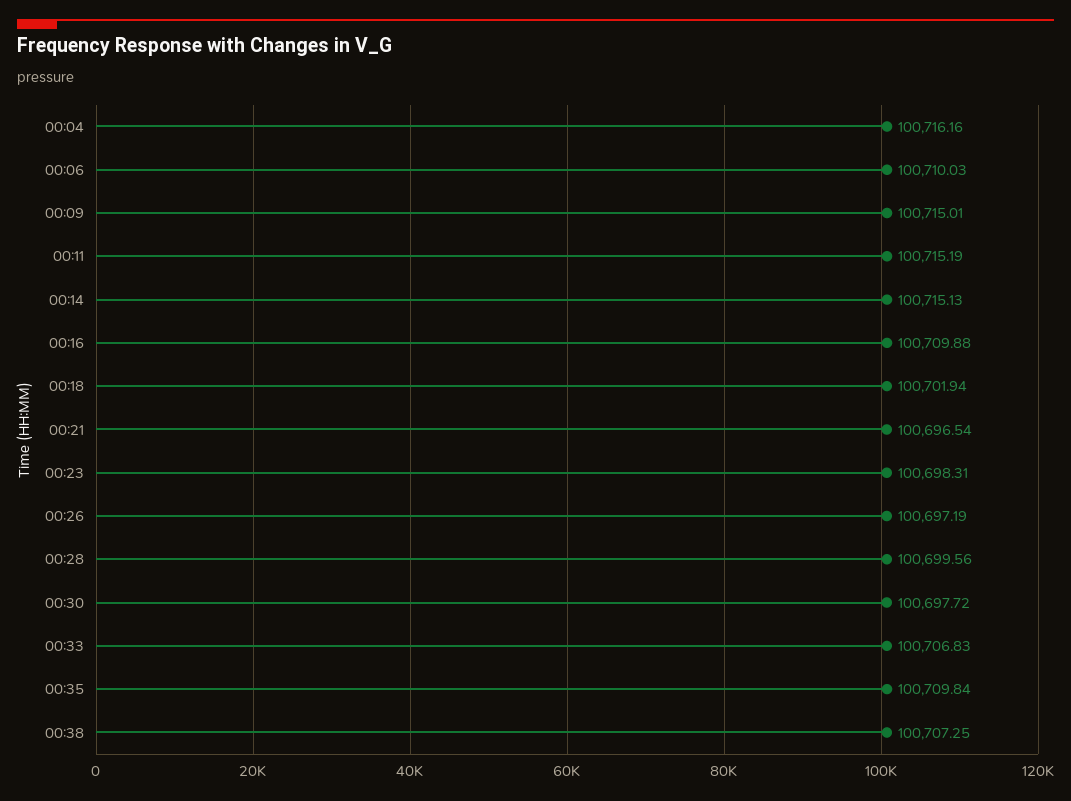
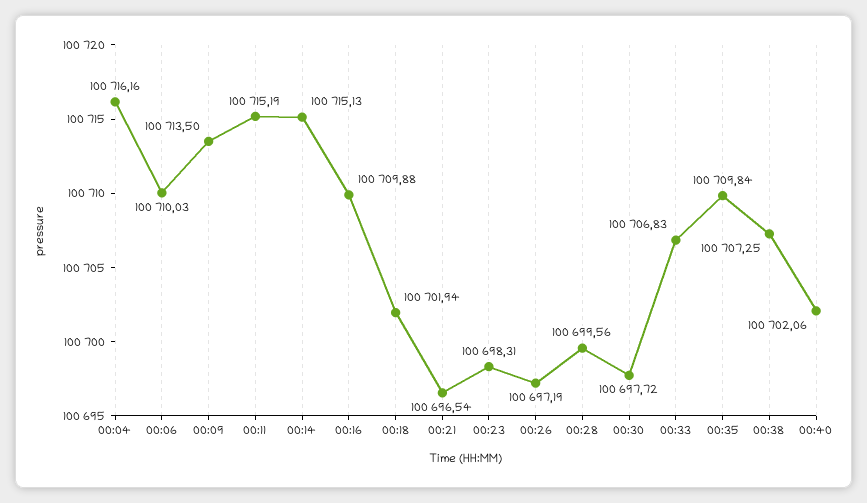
00:09: 100715.01 -> 100713.5
00:40: none -> 100702.06

